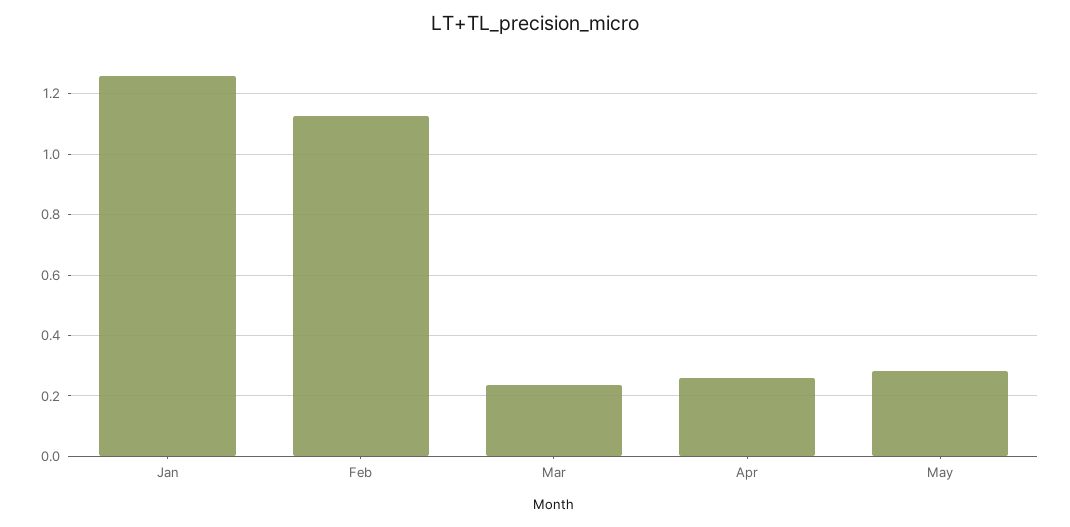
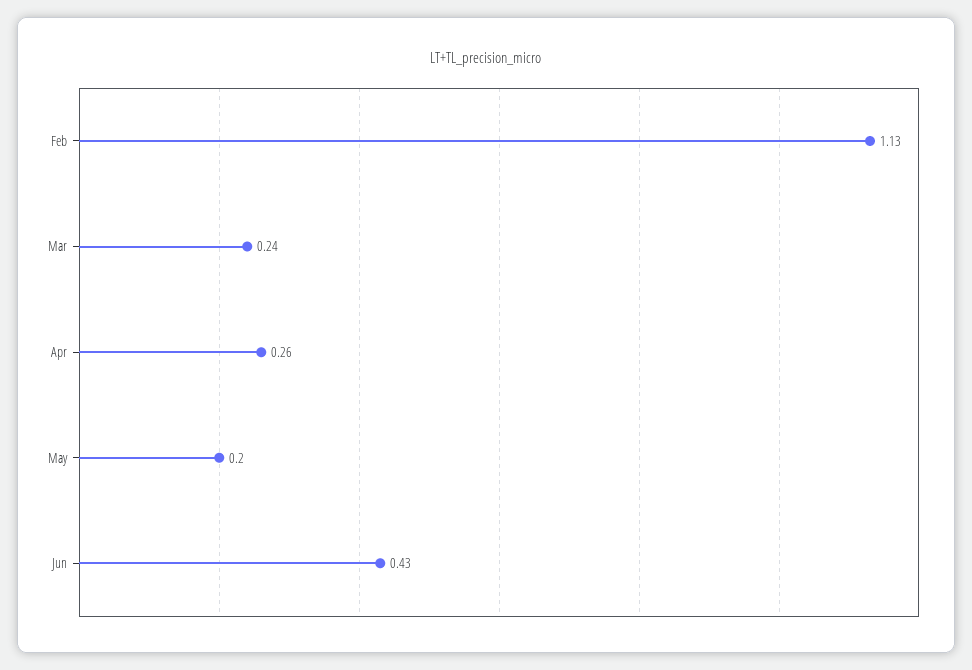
Jan: 1.26 -> none
May: 0.28 -> 0.2
Jun: none -> 0.43

